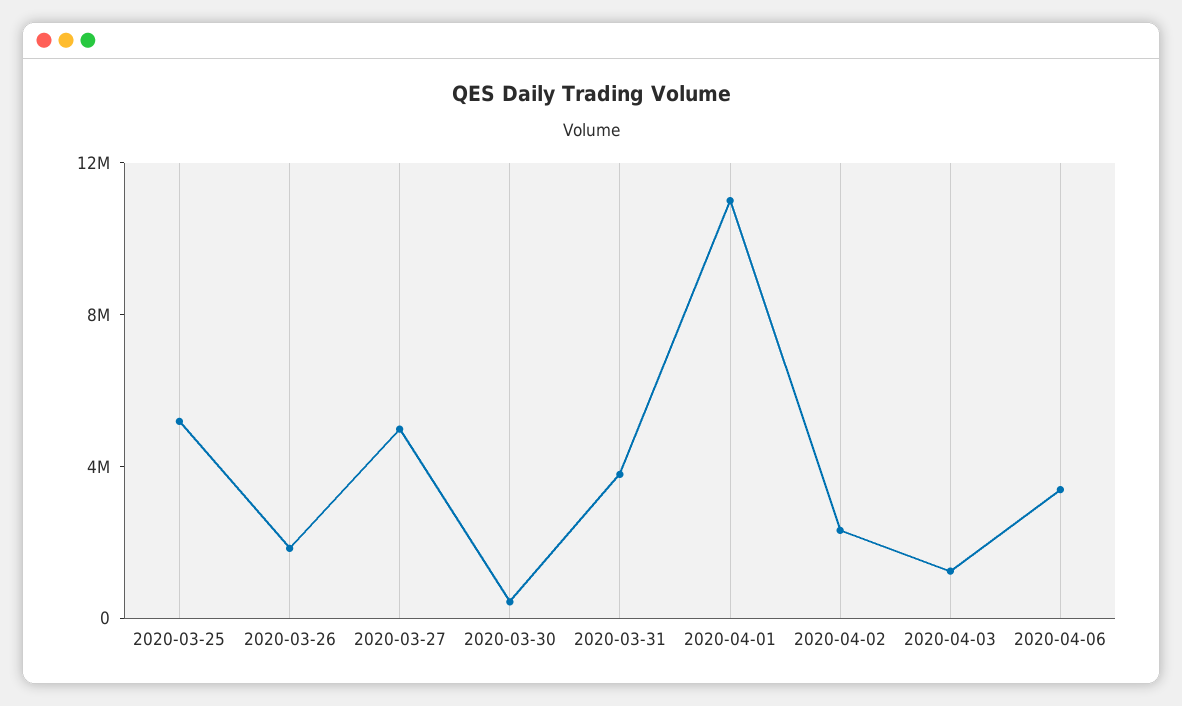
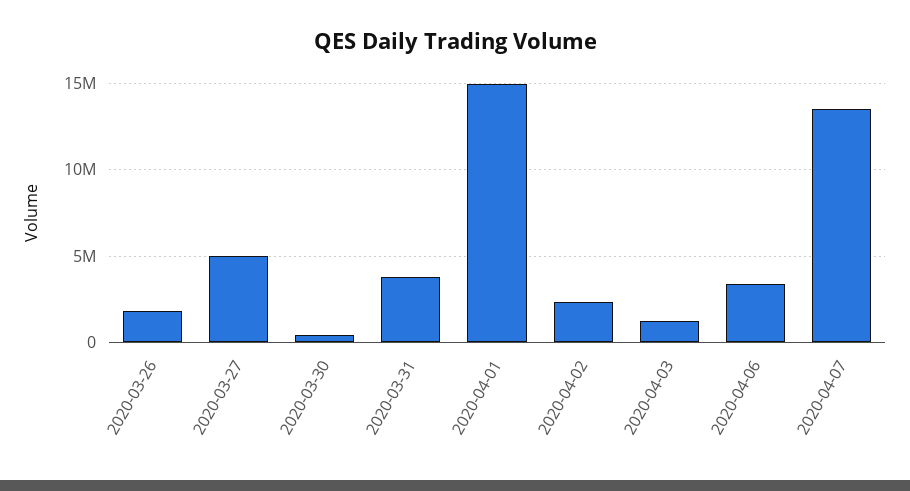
2020-03-25: 5000000 -> none
2020-04-01: 11000000 -> 15000000
2020-04-07: none -> 13500000

